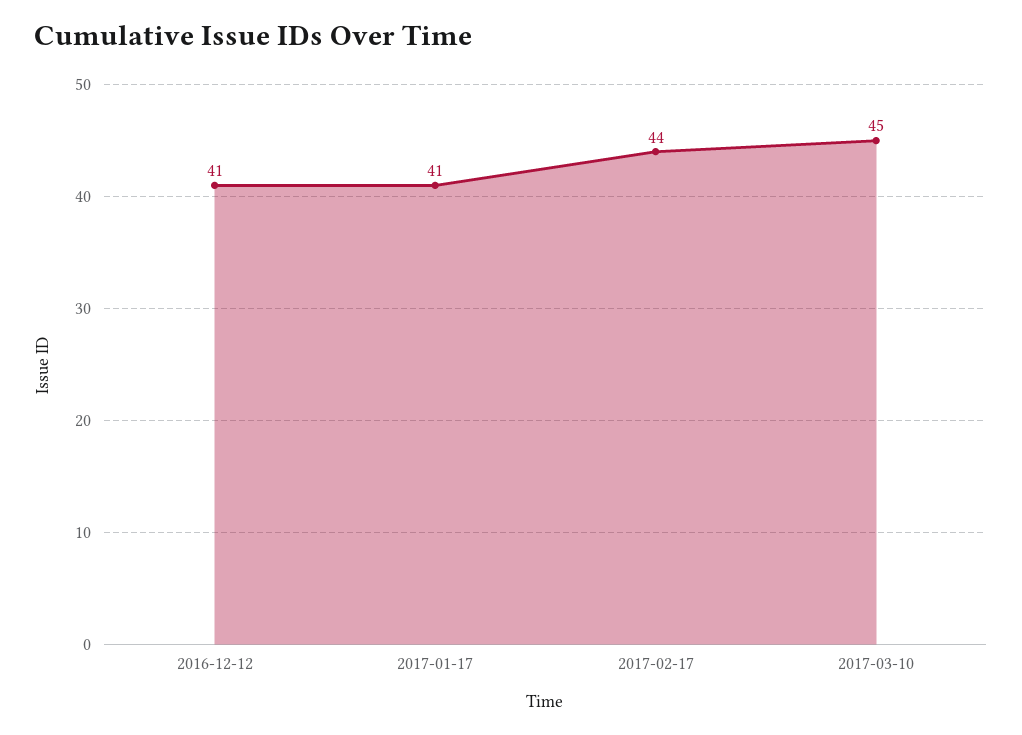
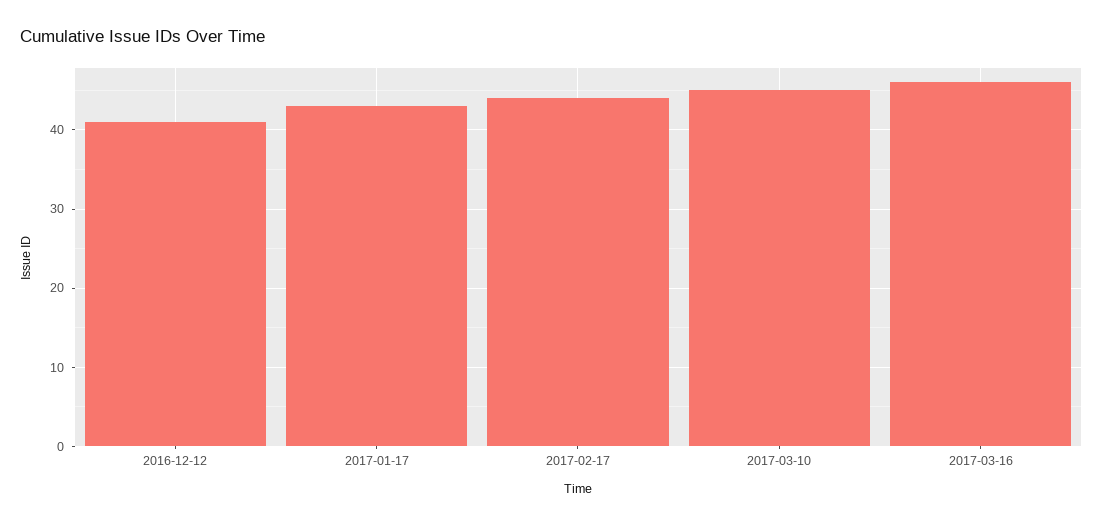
2017-01-17: 41 -> 43
2017-03-16: none -> 46

